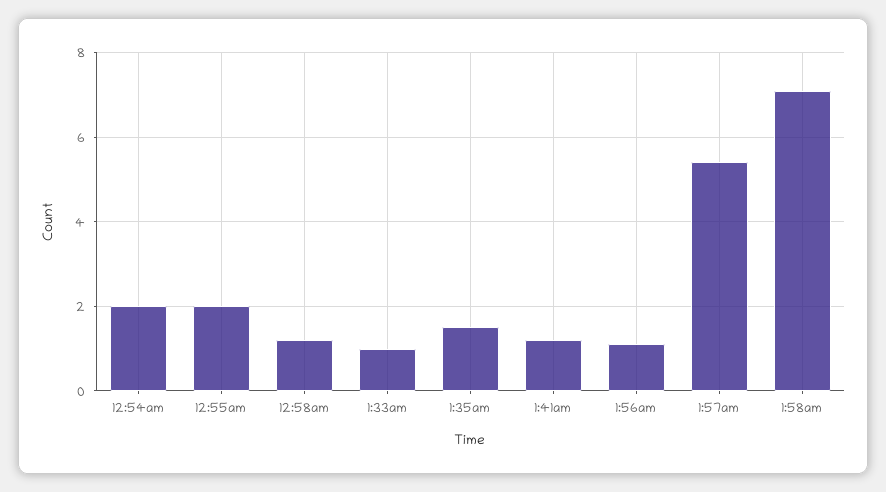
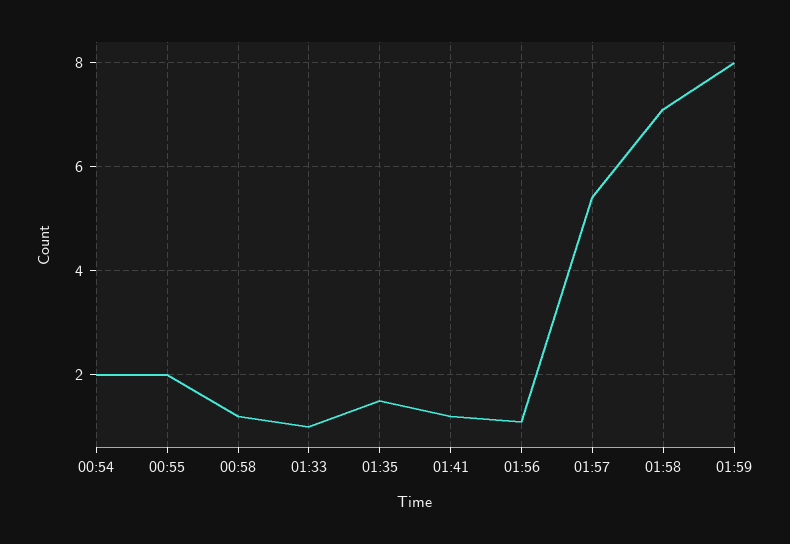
01:59: none -> 8

